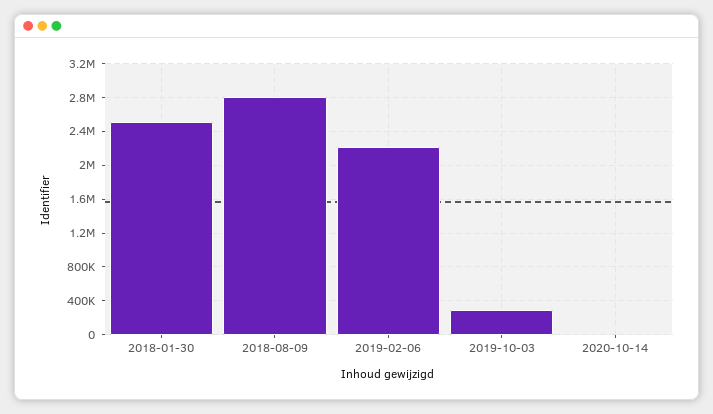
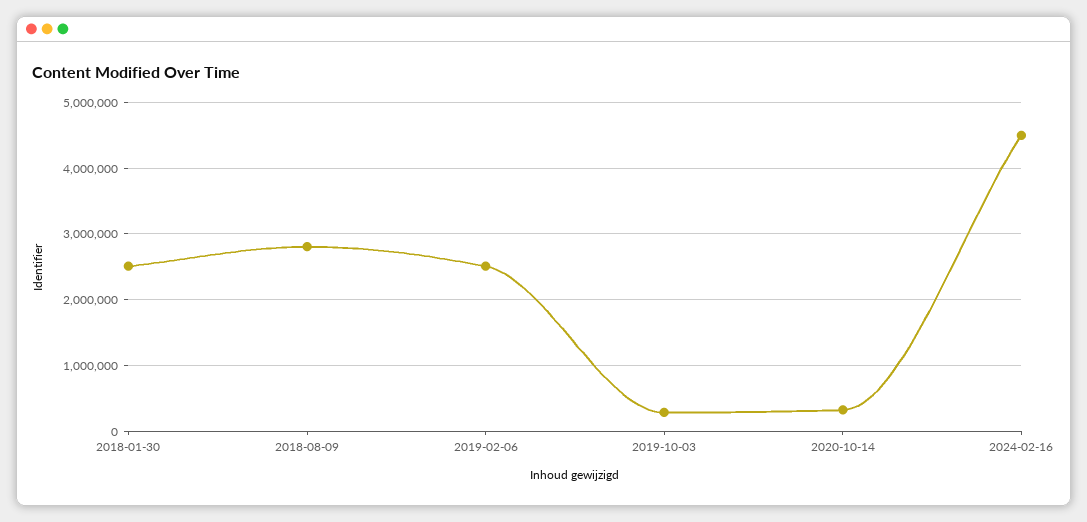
2019-02-06: 2200000 -> 2500000
2020-10-14: 0 -> 300000
2024-02-16: none -> 4500000

